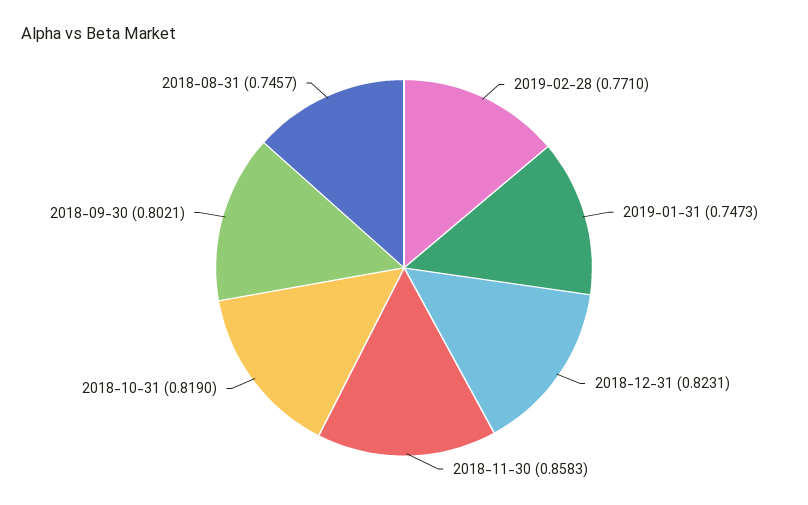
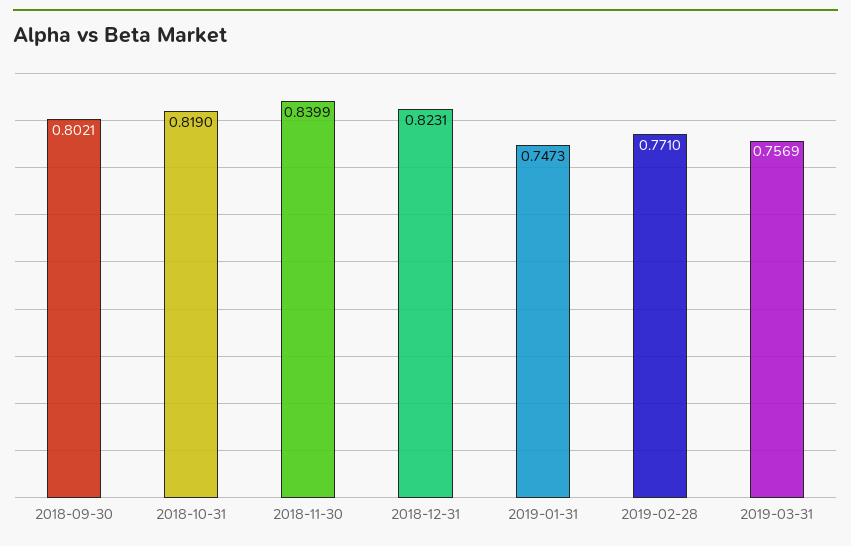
2018-11-30: 0.8583 -> 0.8399
2018-08-31: 0.7457 -> none
2019-03-31: none -> 0.7569

